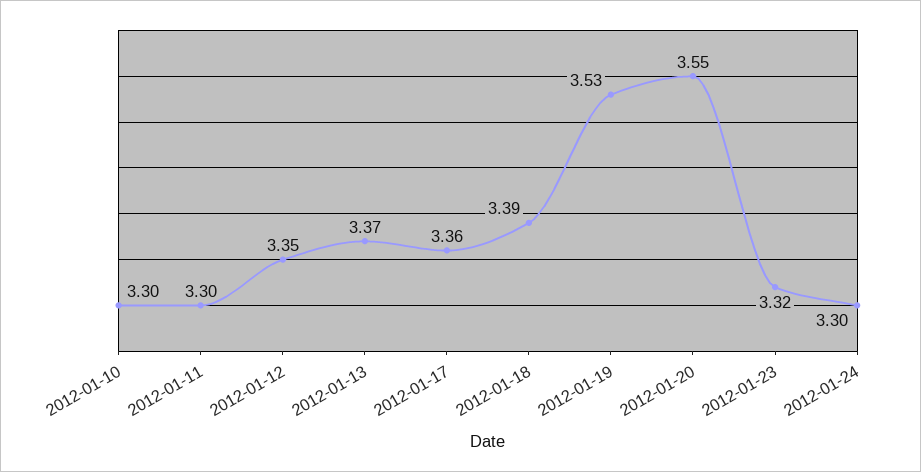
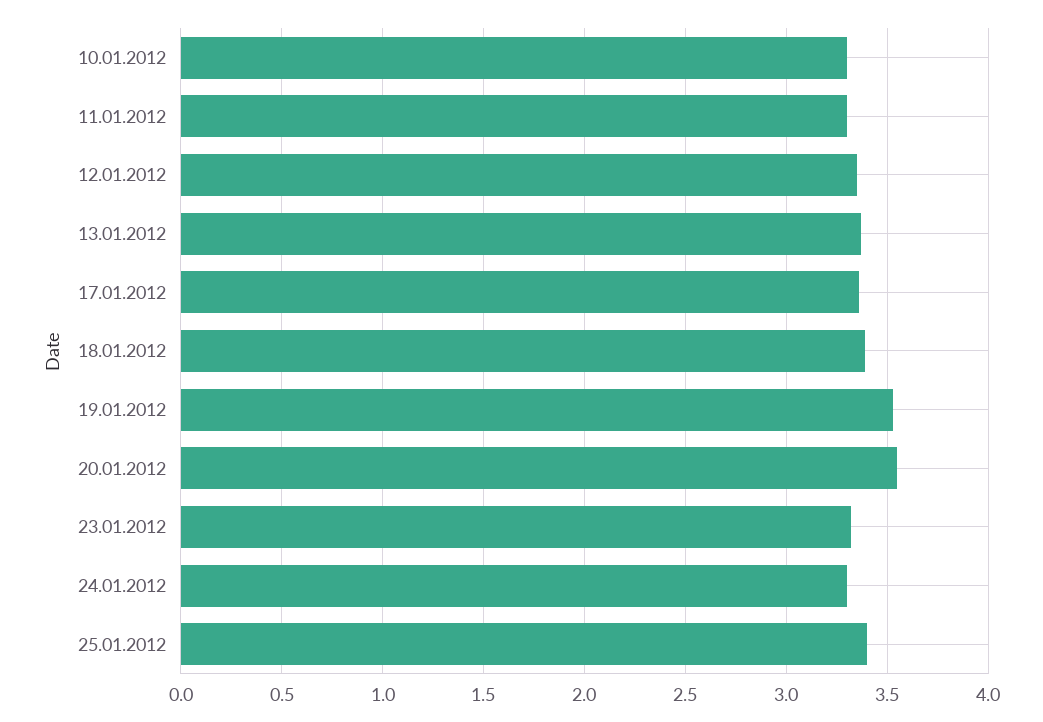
25.01.2012: none -> 3.4

